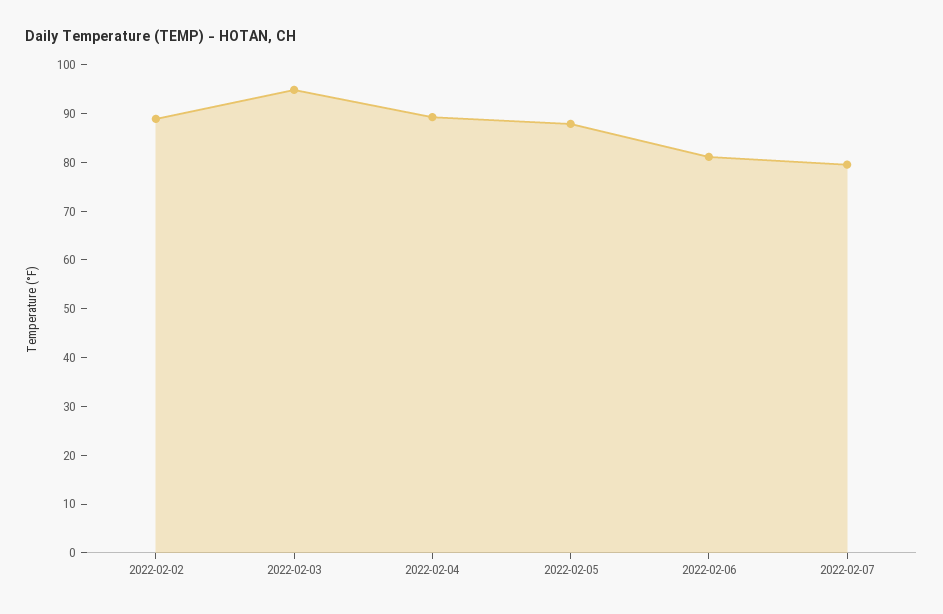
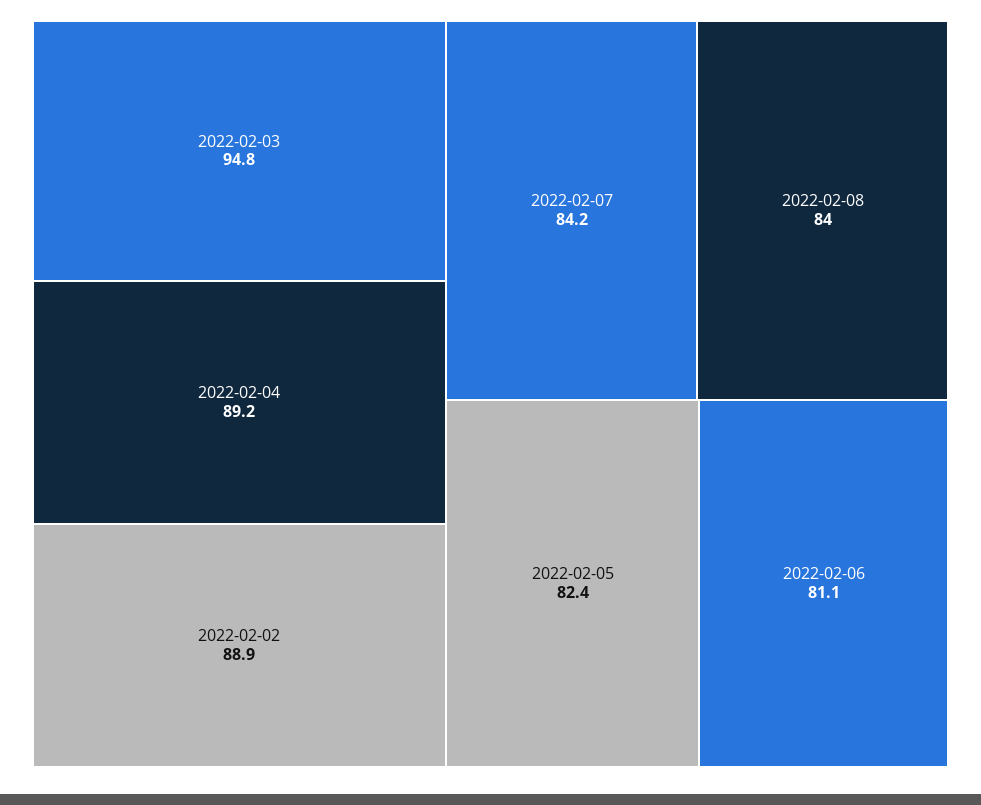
2022-02-05: 88 -> 82.4
2022-02-07: 80 -> 84.2
2022-02-08: none -> 84

